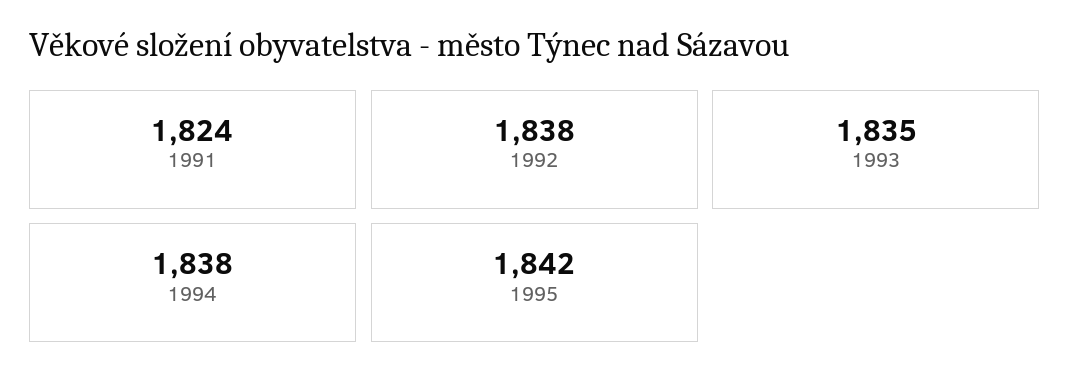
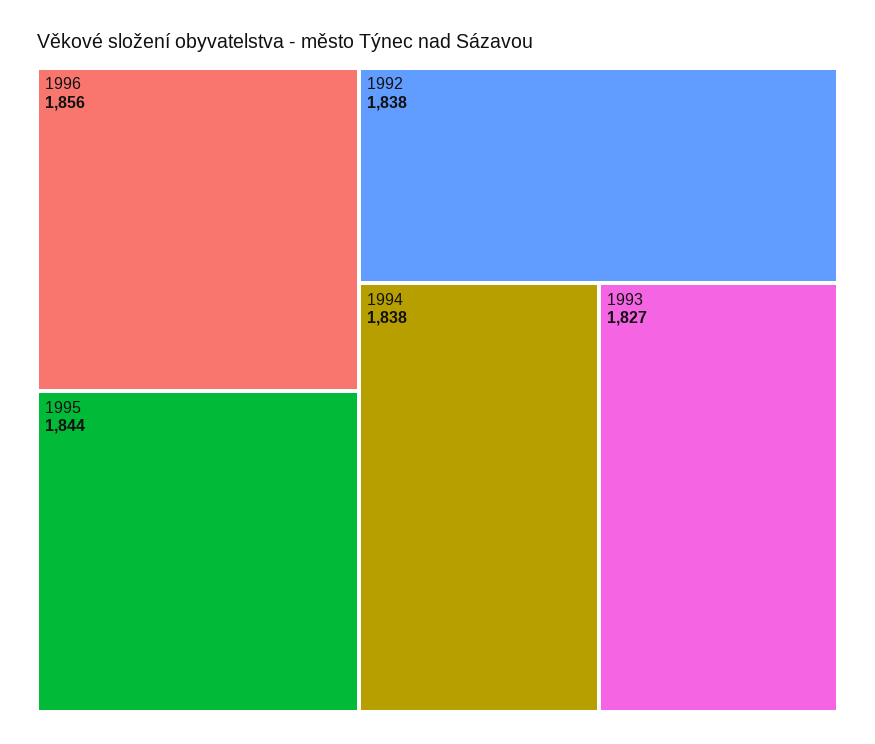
1991: 1824 -> none
1993: 1835 -> 1827
1995: 1842 -> 1844
1996: none -> 1856

